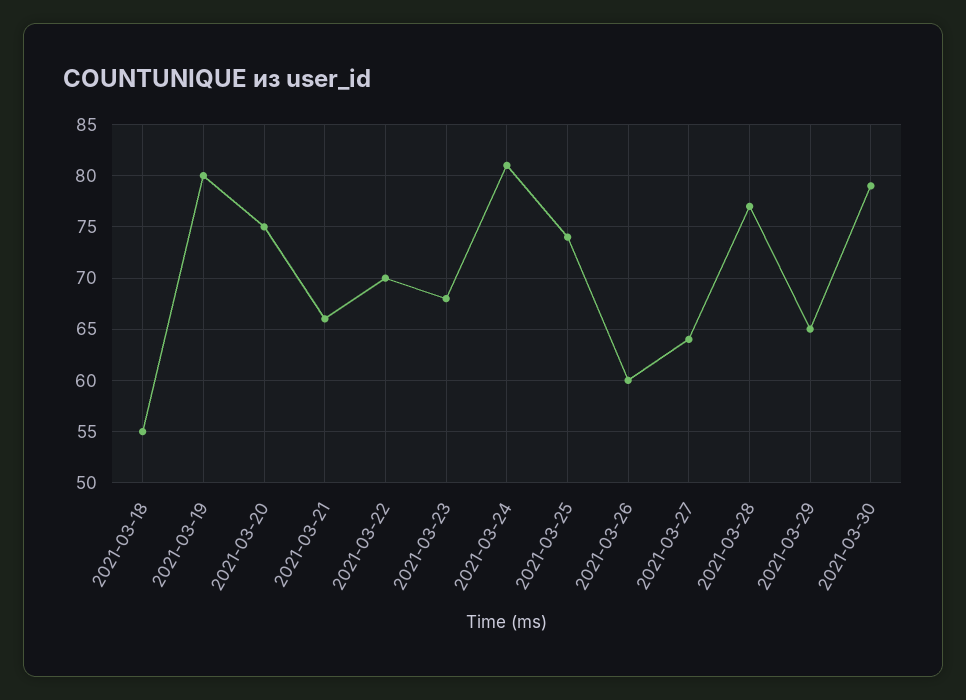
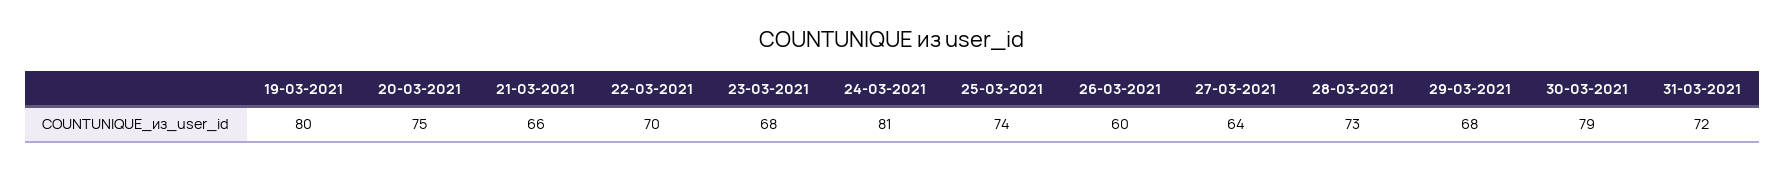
2021-03-18: 55 -> none
2021-03-28: 77 -> 73
2021-03-29: 65 -> 68
31-03-2021: none -> 72

